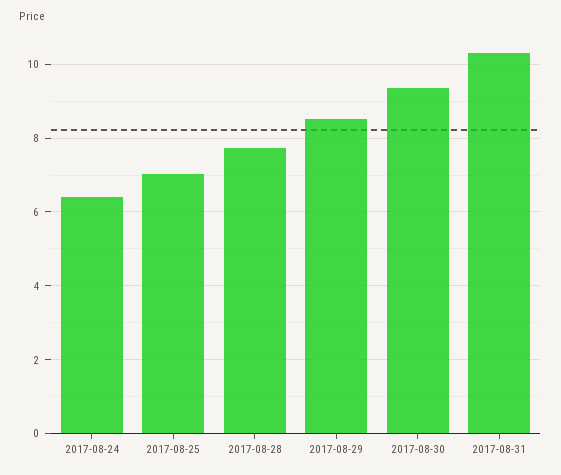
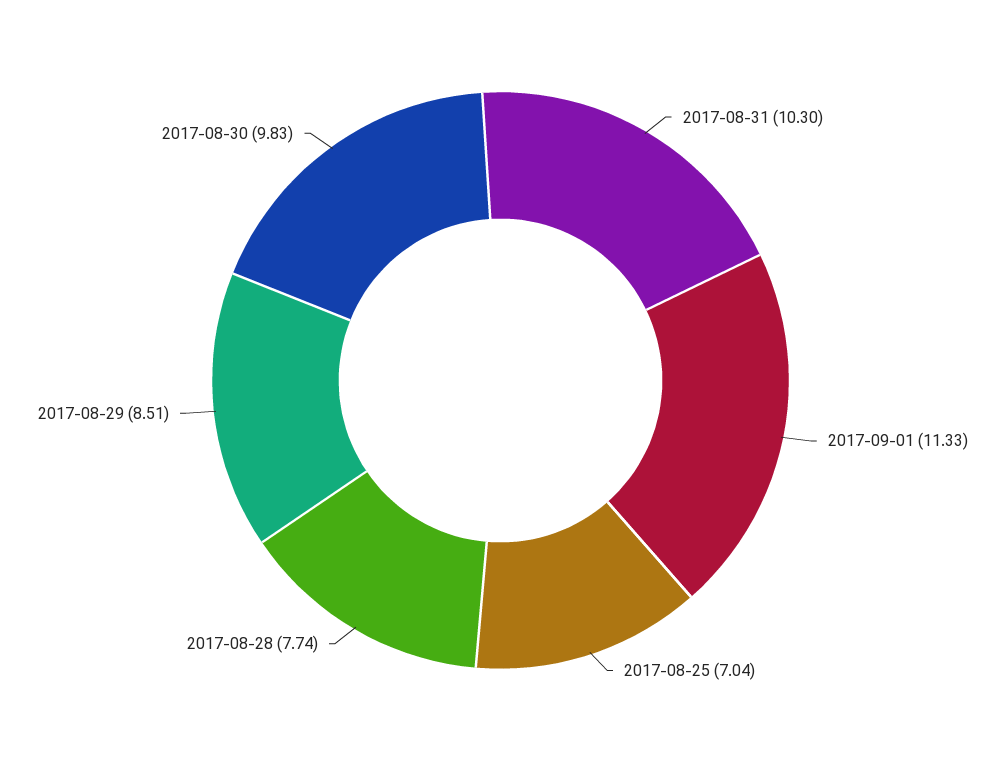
2017-08-24: 6.4 -> none
2017-08-30: 9.4 -> 9.83
2017-09-01: none -> 11.33

